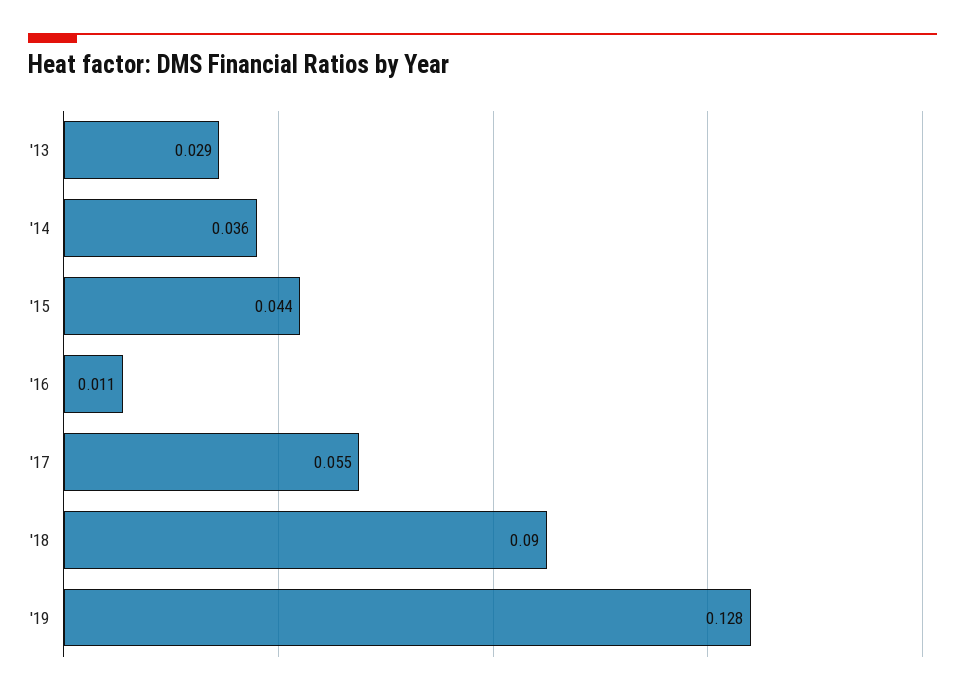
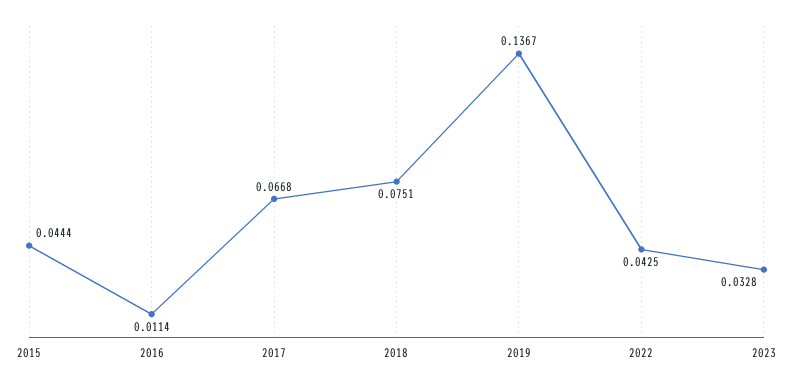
'13: 0.029 -> none
'14: 0.036 -> none
'17: 0.055 -> 0.0668
'18: 0.09 -> 0.0751
'19: 0.128 -> 0.1367
2022: none -> 0.0425
2023: none -> 0.0328

